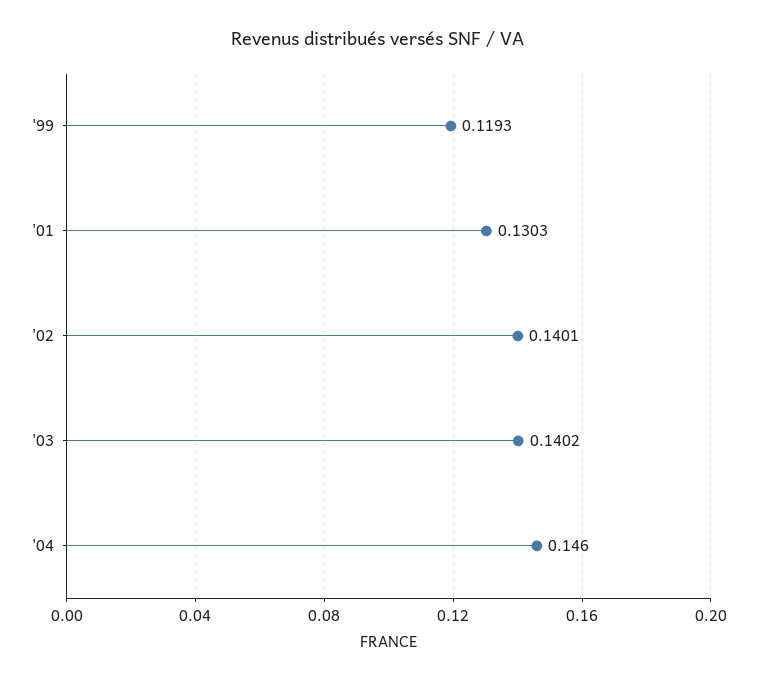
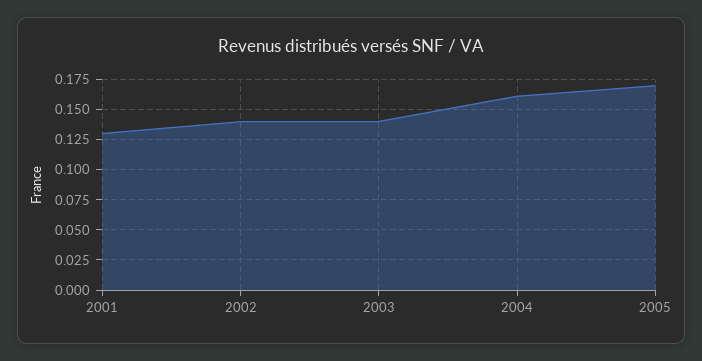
'99: 0.1193 -> none
'04: 0.146 -> 0.16
2005: none -> 0.17

